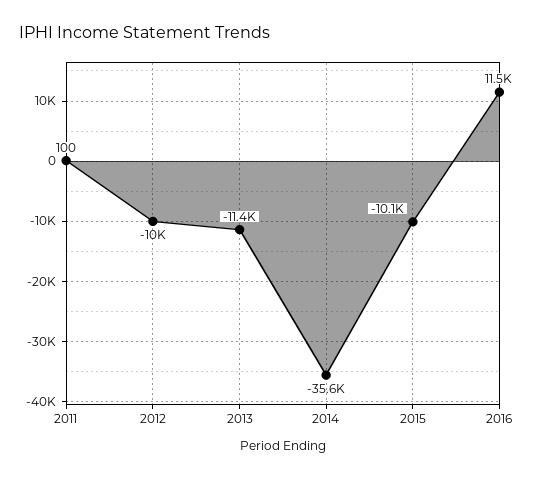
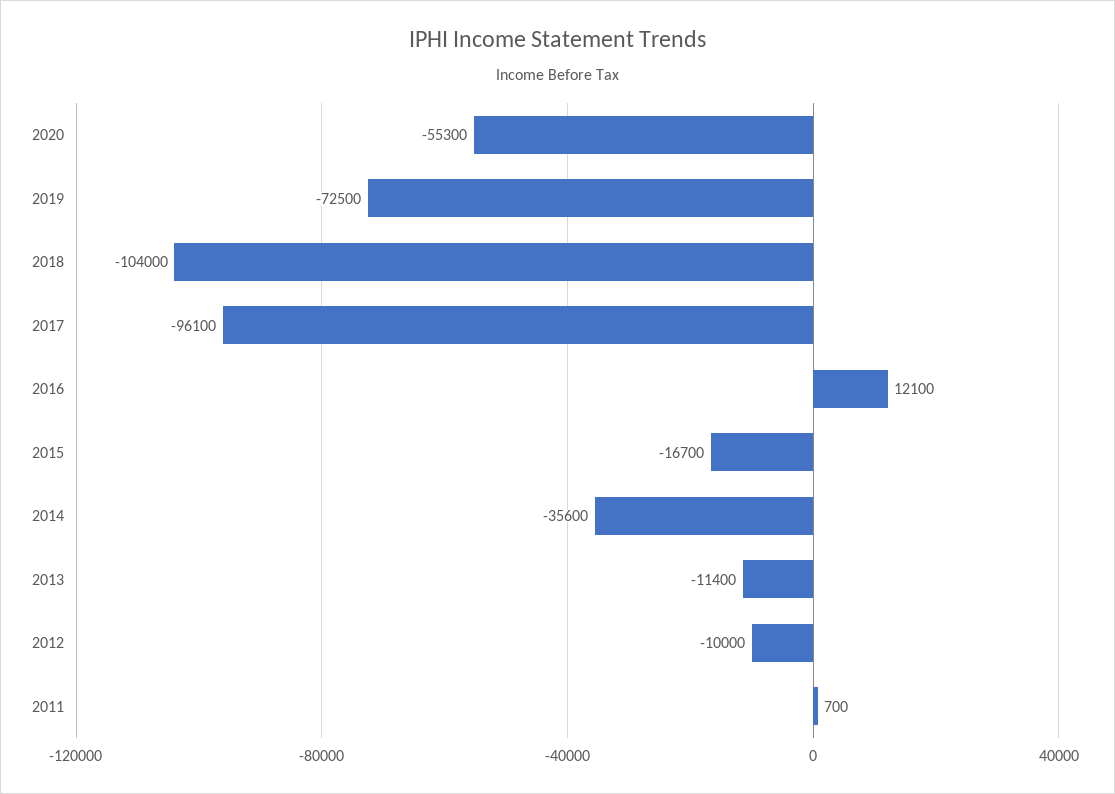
2011: 100 -> 700
2015: -10100 -> -16700
2016: 11500 -> 12100
2020: none -> -55300
2019: none -> -72500
2018: none -> -104000
2017: none -> -96100

